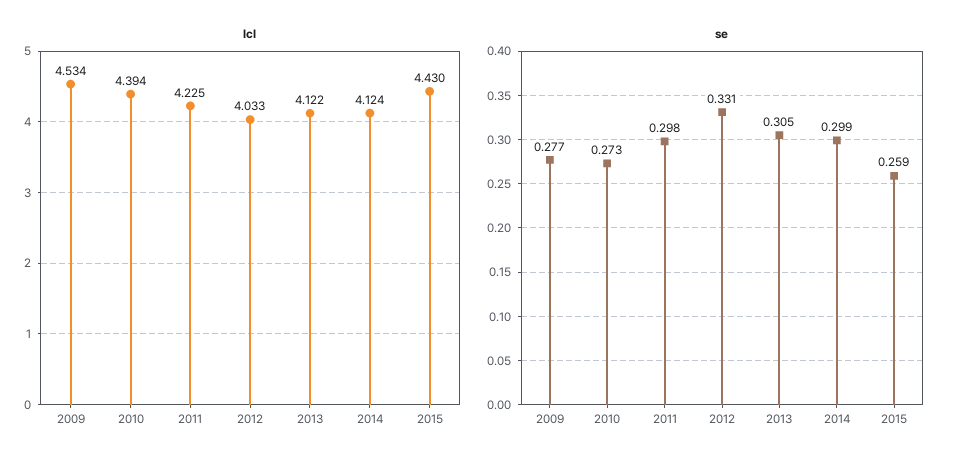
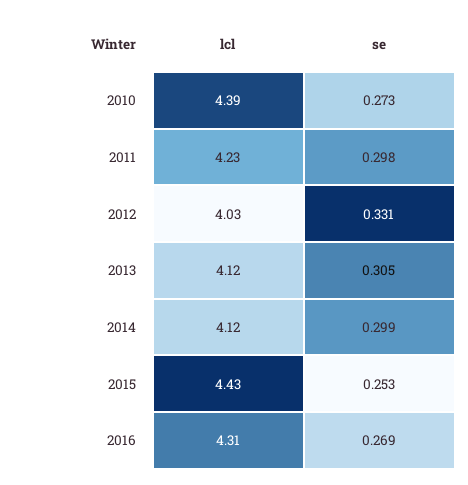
lcl, 2009: 4.534 -> none
se, 2009: 0.277 -> none
se, 2015: 0.259 -> 0.253
lcl, 2016: none -> 4.31
se, 2016: none -> 0.269

